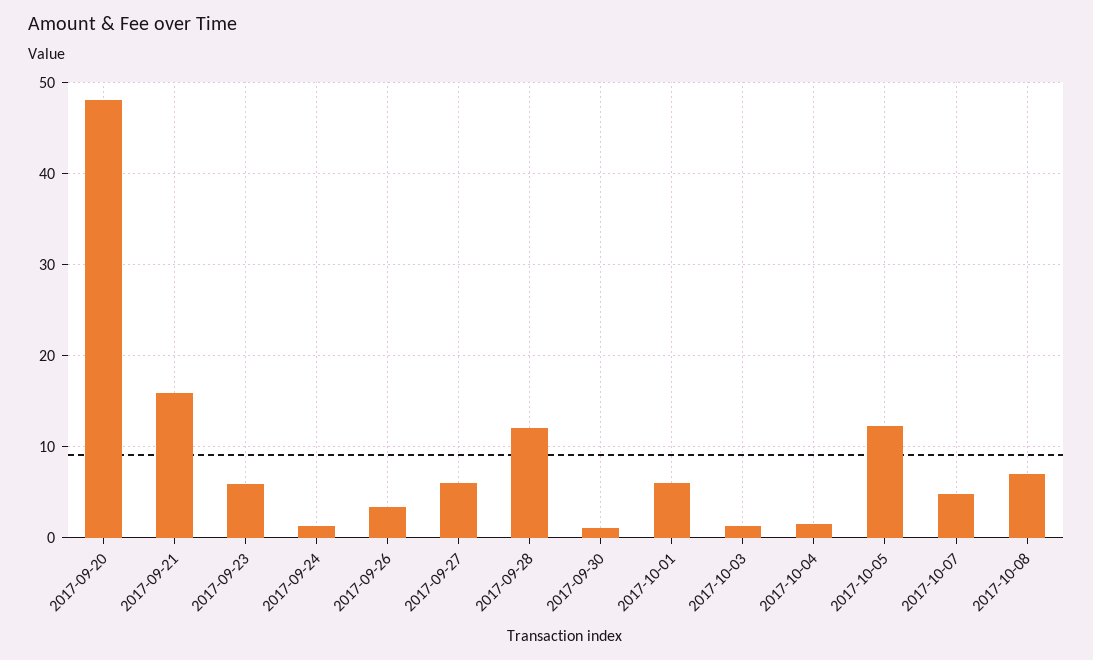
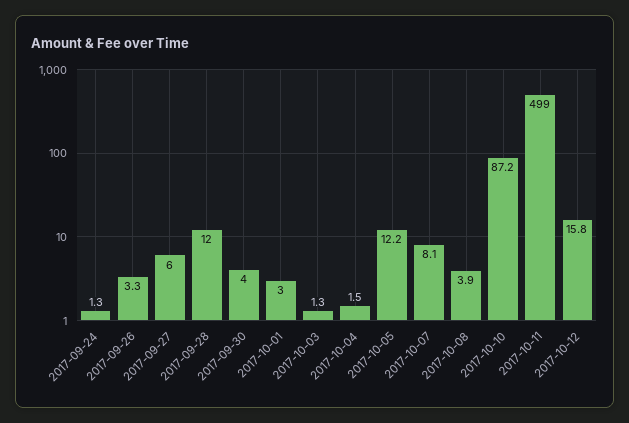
2017-09-20: 48 -> none
2017-09-21: 16 -> none
2017-09-23: 6 -> none
2017-09-30: 1 -> 4
2017-10-01: 6 -> 3
2017-10-07: 5 -> 8.1
2017-10-08: 7 -> 3.9
2017-10-10: none -> 87.2
2017-10-11: none -> 499
2017-10-12: none -> 15.8

